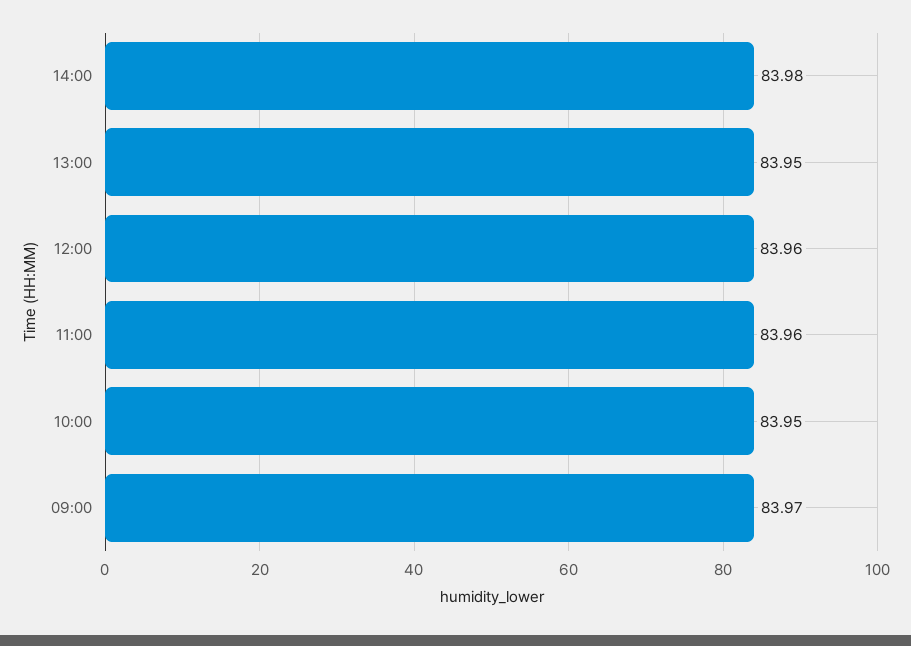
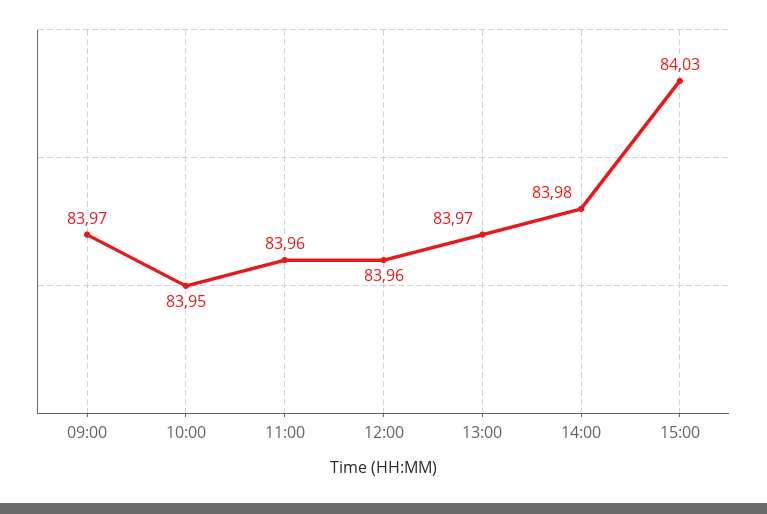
13:00: 83.95 -> 83.97
15:00: none -> 84.03

